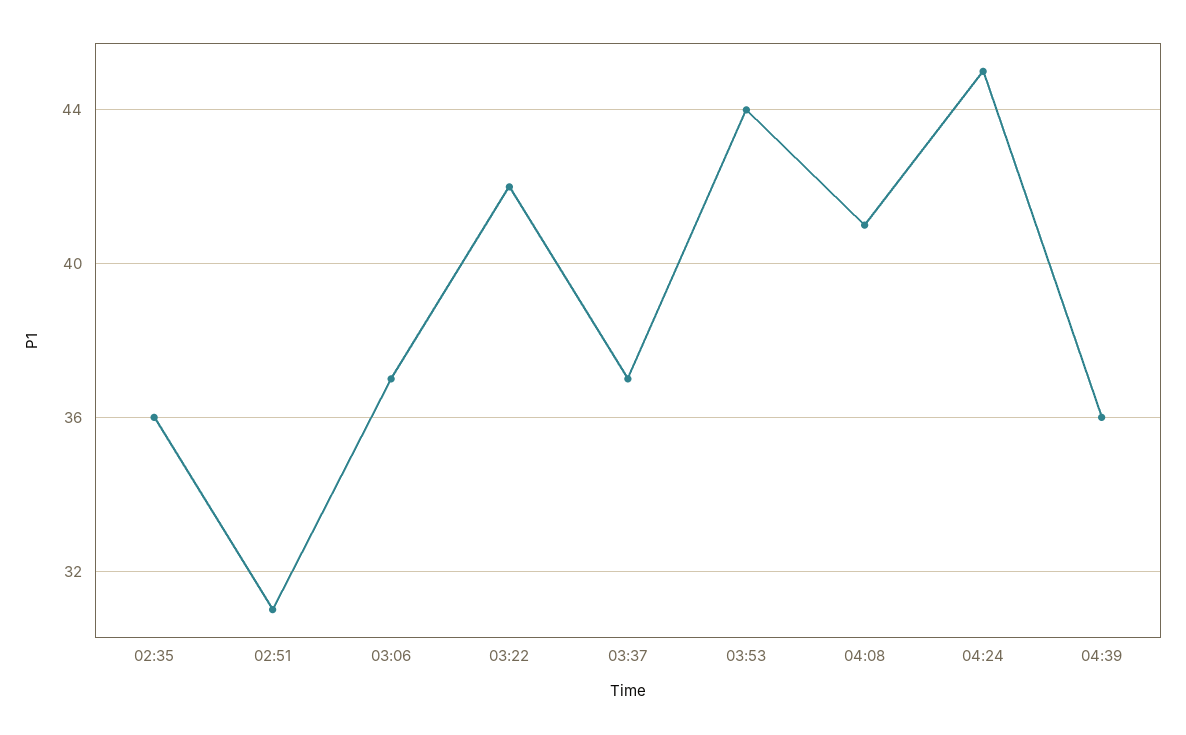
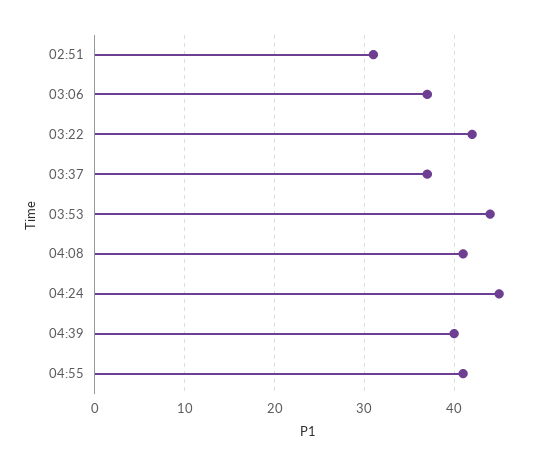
02:35: 36 -> none
04:39: 36 -> 40
04:55: none -> 41

